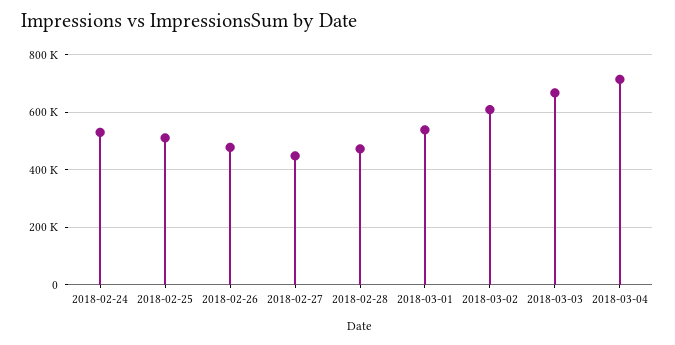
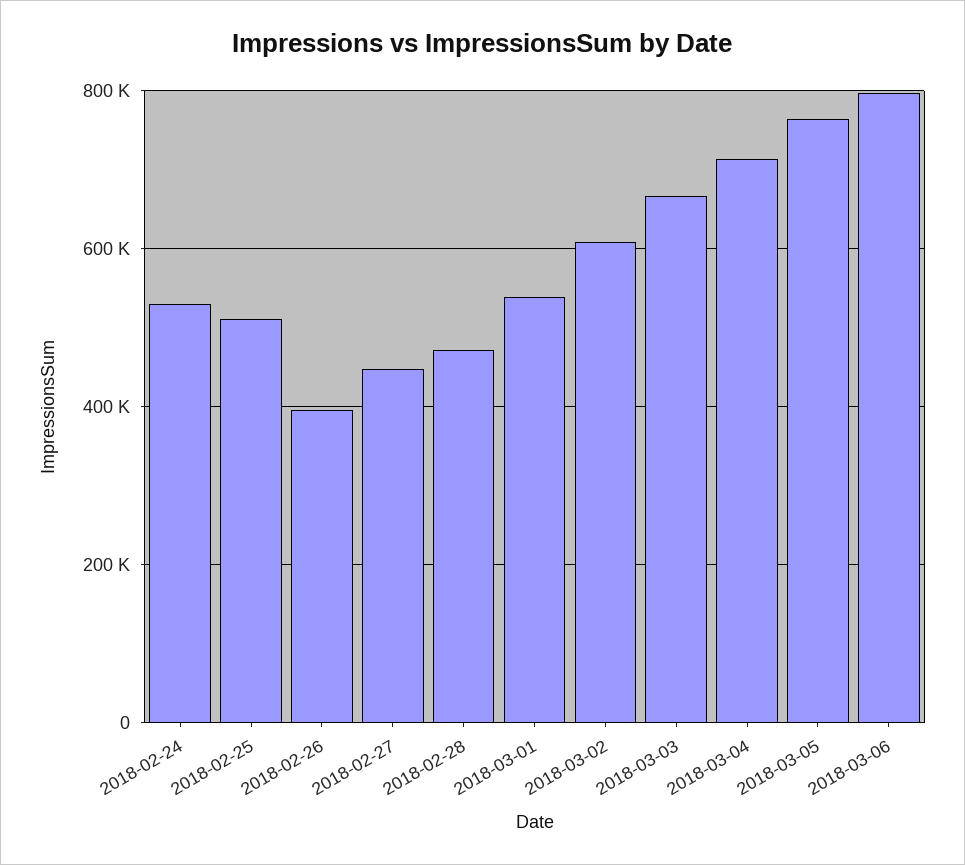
2018-02-26: 475000 -> 400000
2018-03-05: none -> 760000
2018-03-06: none -> 800000

